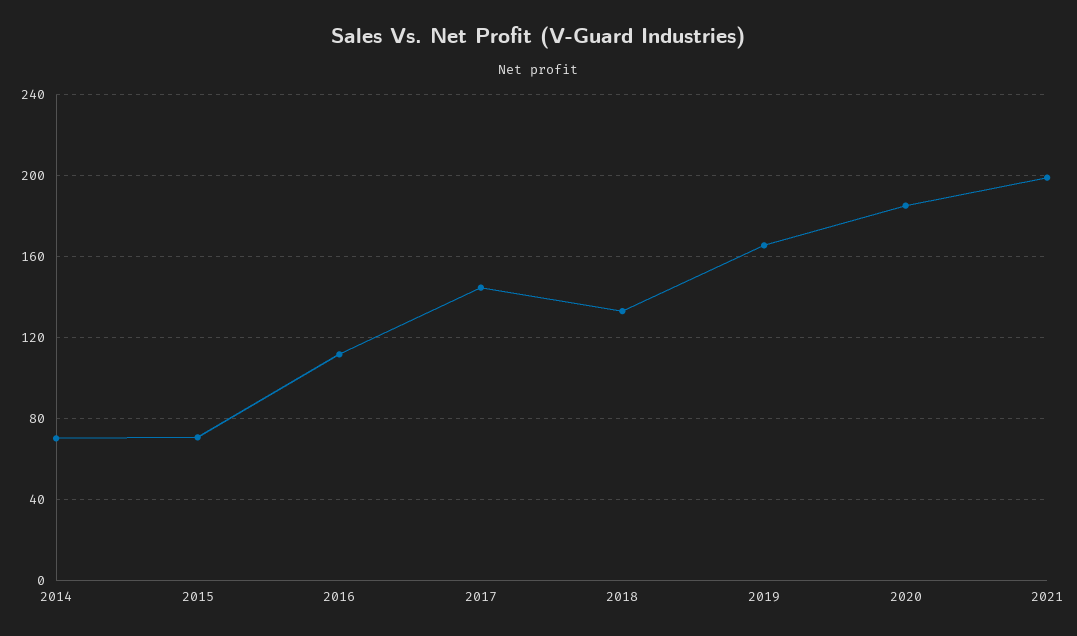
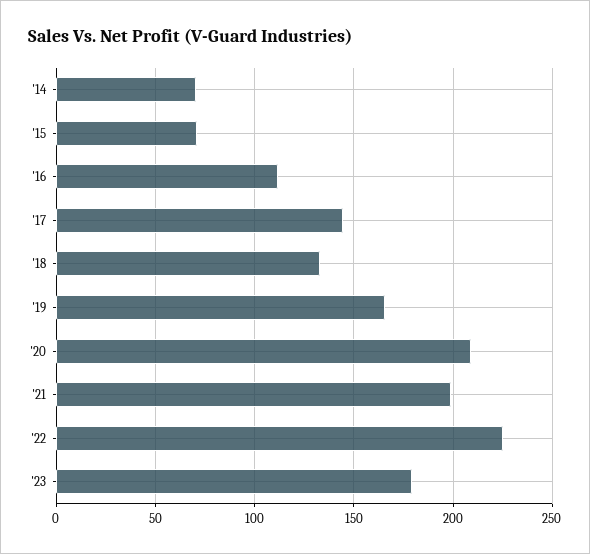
2020: 185 -> 210
'22: none -> 225
'23: none -> 180

